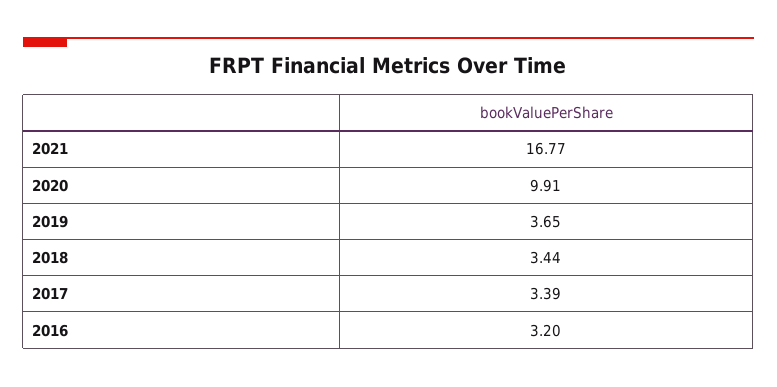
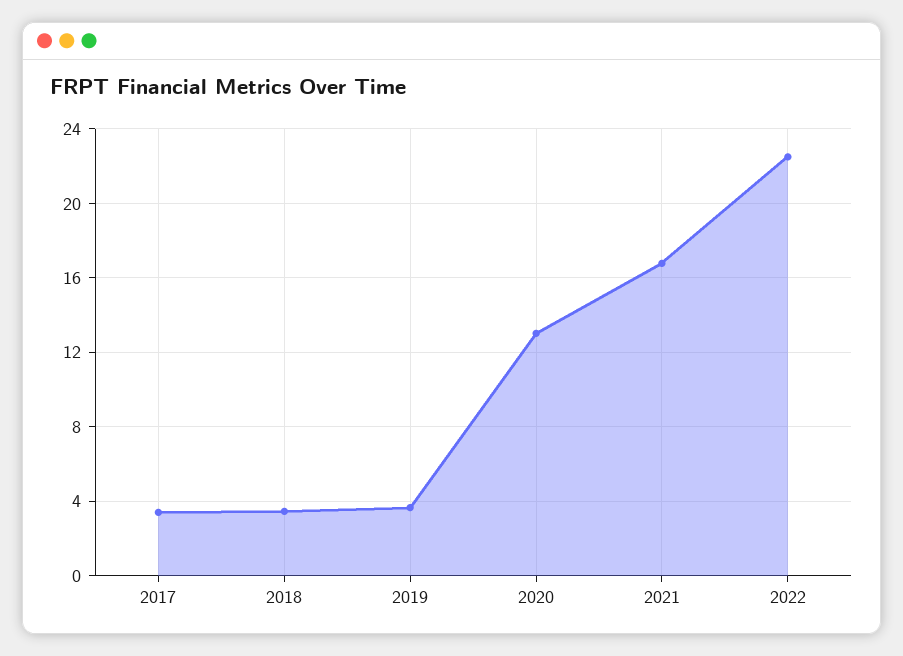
2020: 9.91 -> 13
2016: 3.2 -> none
2022: none -> 22.5

